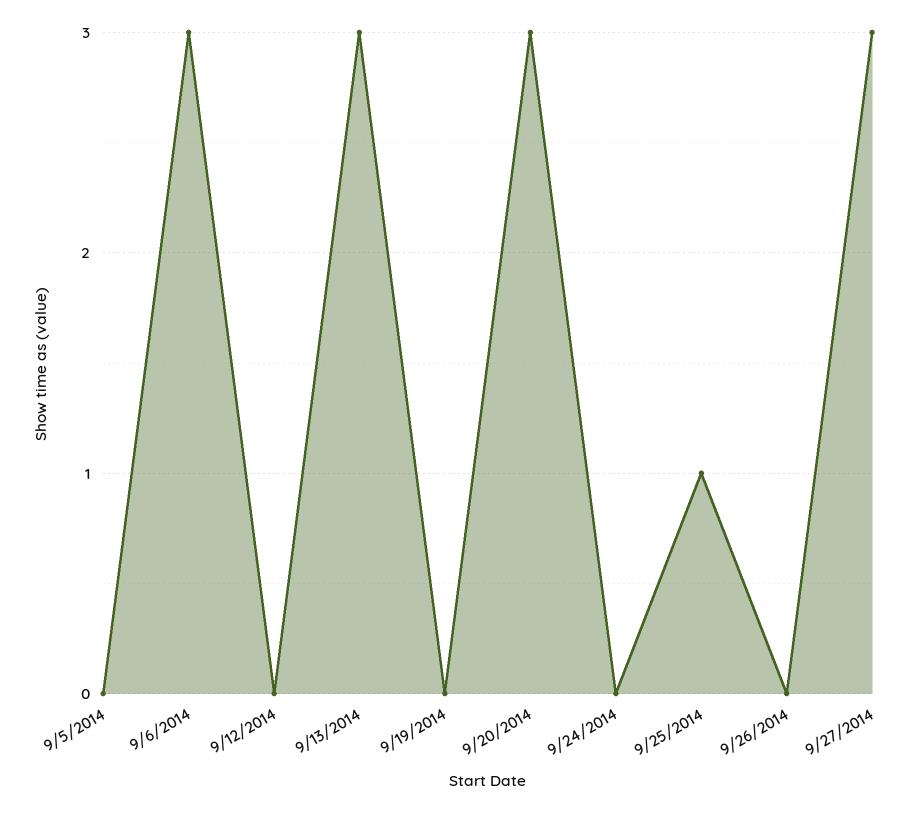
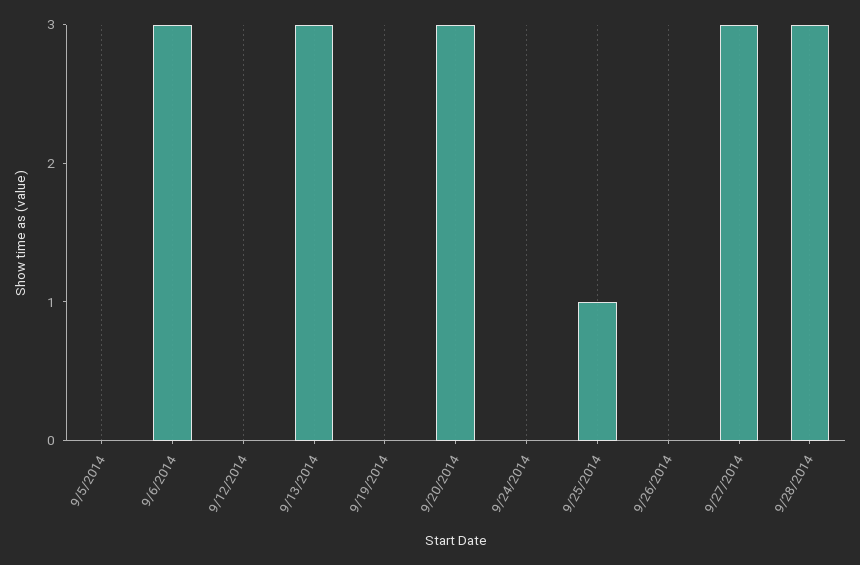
9/28/2014: none -> 3

